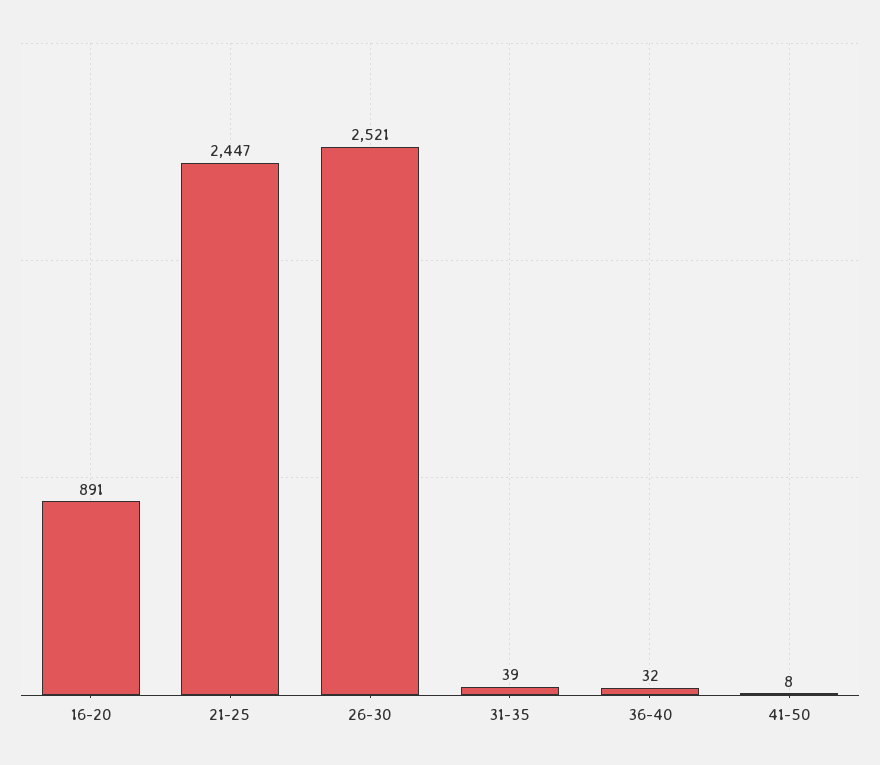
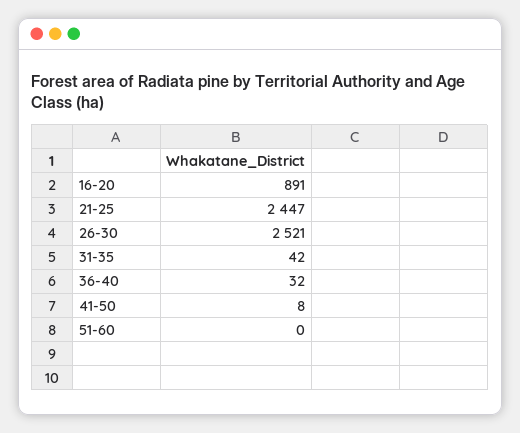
31-35: 39 -> 42
51-60: none -> 0

